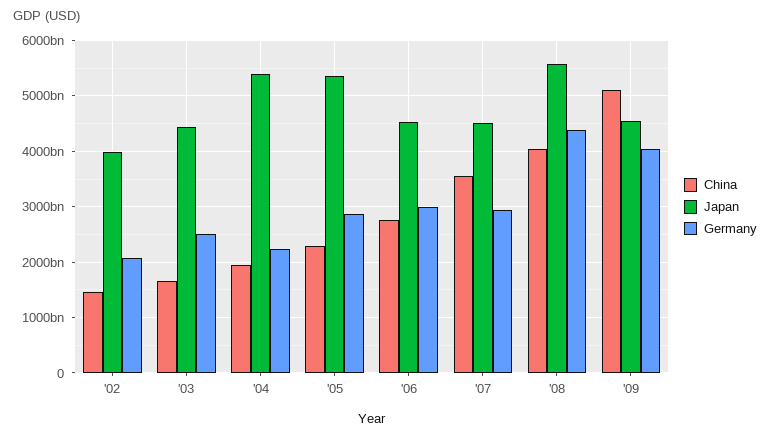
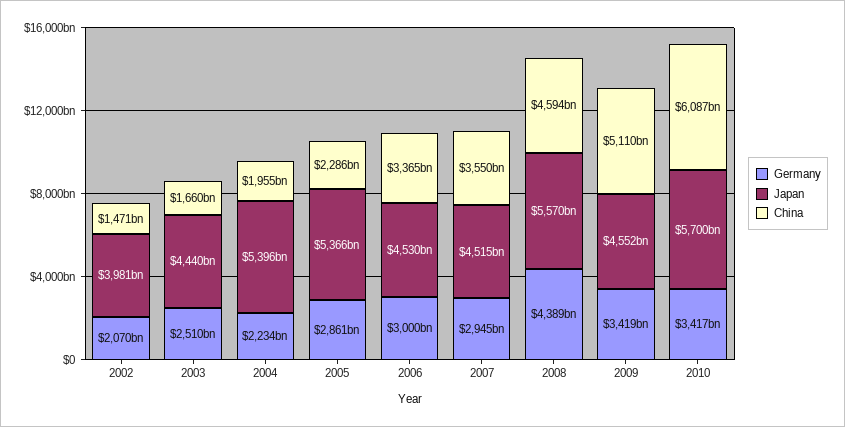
China, '06: 2800000000000 -> 3365000000000
China, '08: 4000000000000 -> 4594000000000
Germany, '09: 4000000000000 -> 3419000000000
Germany, 2010: none -> 3417000000000
Japan, 2010: none -> 5700000000000
China, 2010: none -> 6087000000000

